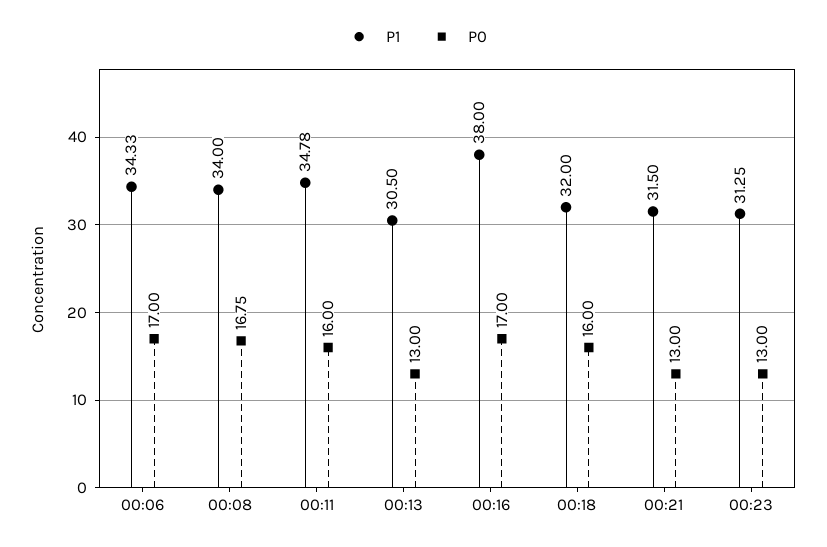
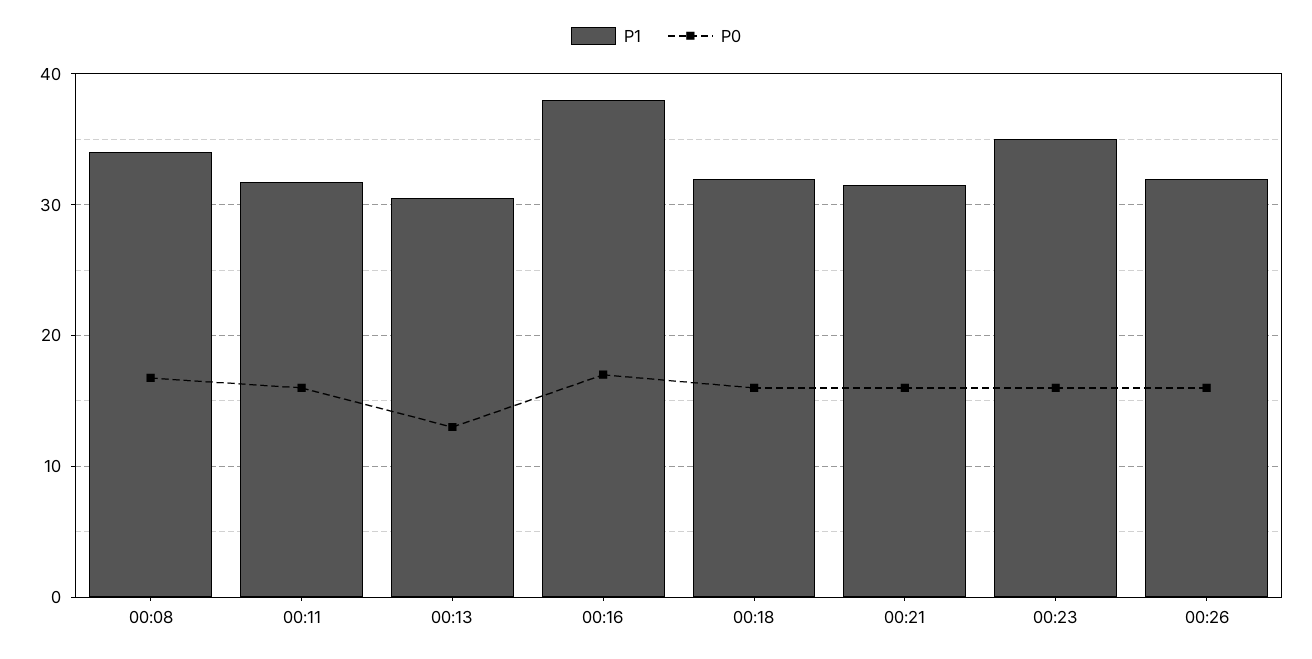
P1, 00:06: 34.33 -> none
P0, 00:06: 17 -> none
P1, 00:11: 34.78 -> 32
P0, 00:21: 13 -> 16
P1, 00:23: 31.25 -> 35
P0, 00:23: 13 -> 16
P1, 00:26: none -> 32
P0, 00:26: none -> 16

